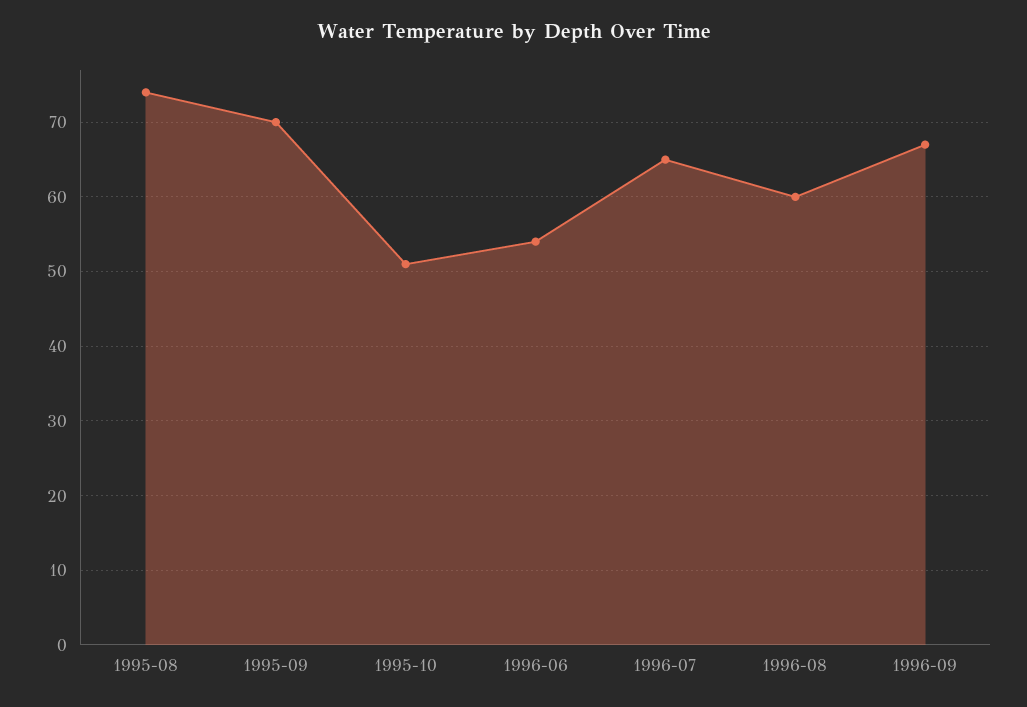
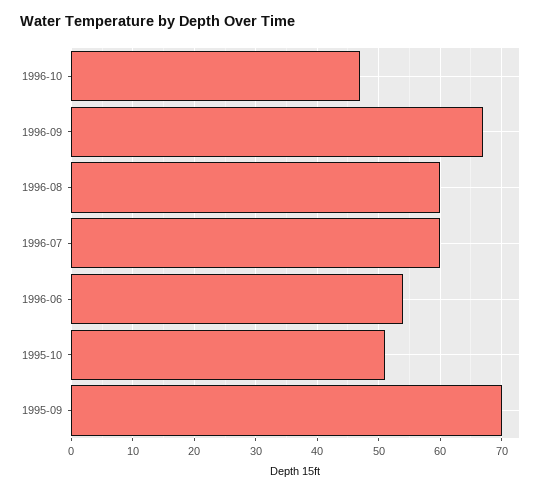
1995-08: 74 -> none
1996-07: 65 -> 60
1996-10: none -> 47

